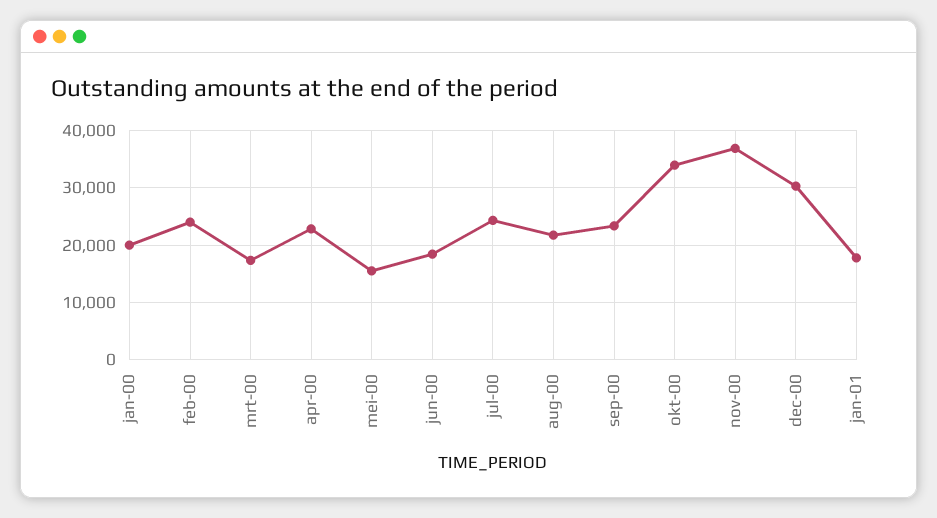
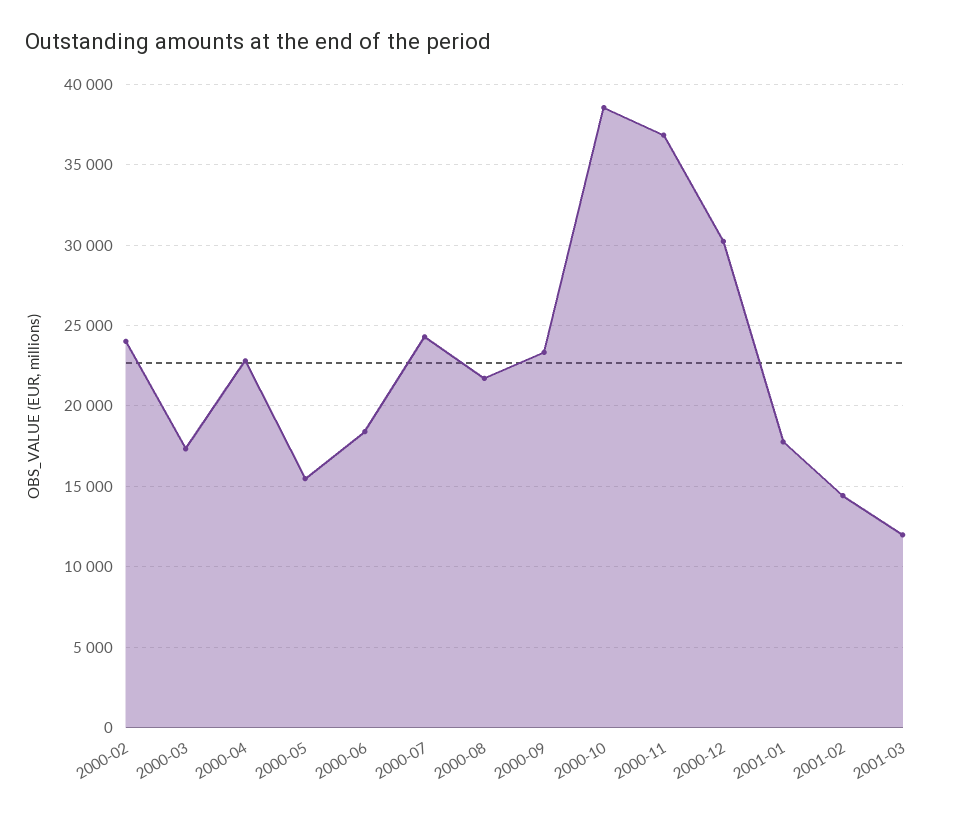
jan-00: 20000 -> none
okt-00: 34000 -> 38500
2001-02: none -> 14500
2001-03: none -> 12000

